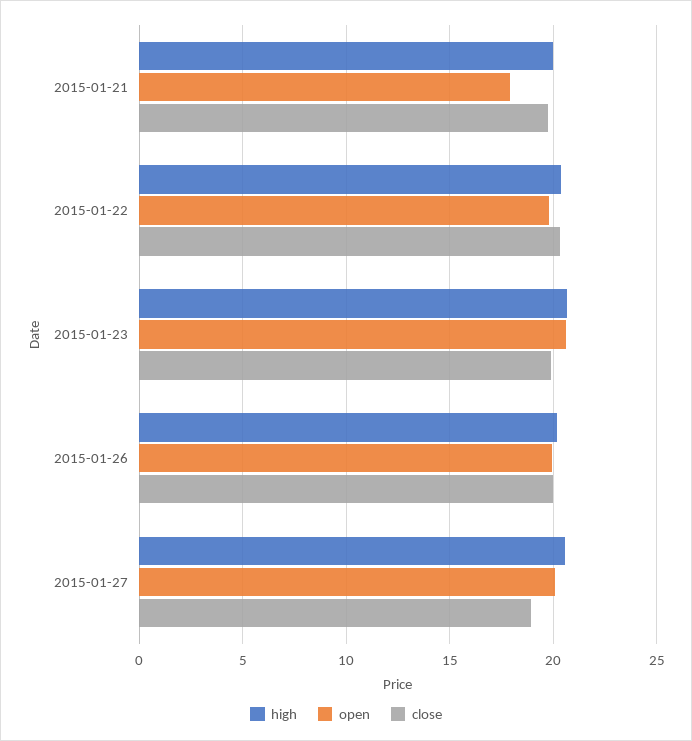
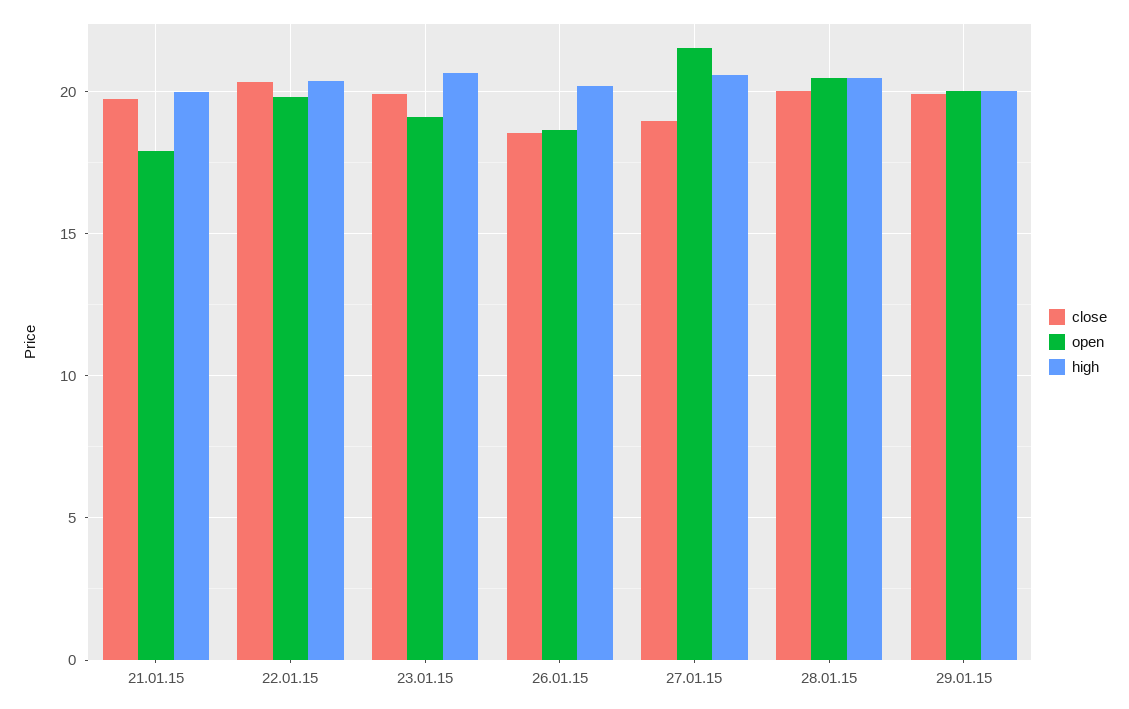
open, 2015-01-23: 20.5 -> 19
open, 2015-01-26: 20 -> 18.5
close, 2015-01-26: 20 -> 18.5
open, 2015-01-27: 20 -> 21.5
close, 28.01.15: none -> 20
open, 28.01.15: none -> 20.5
high, 28.01.15: none -> 20.5
close, 29.01.15: none -> 20
open, 29.01.15: none -> 20
high, 29.01.15: none -> 20

